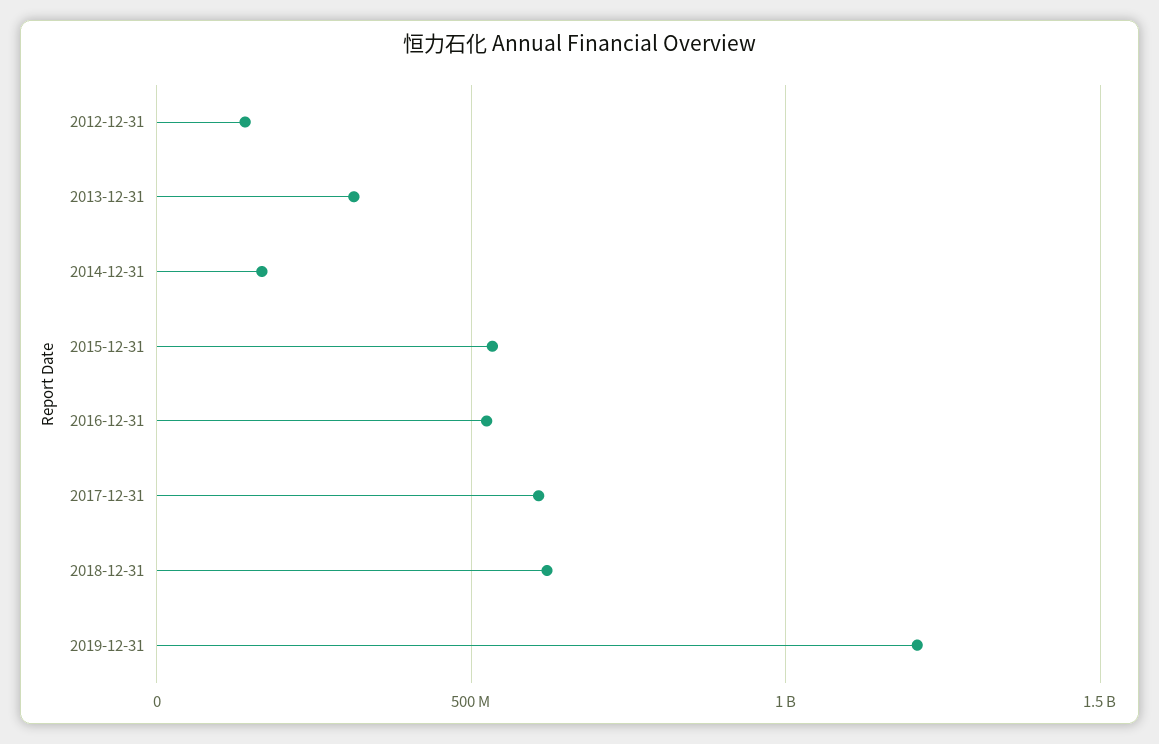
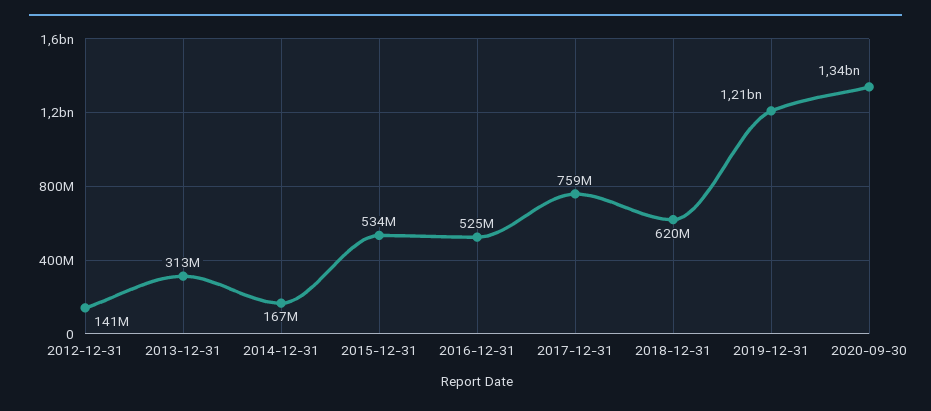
2017-12-31: 600000000 -> 759000000
2020-09-30: none -> 1340000000

